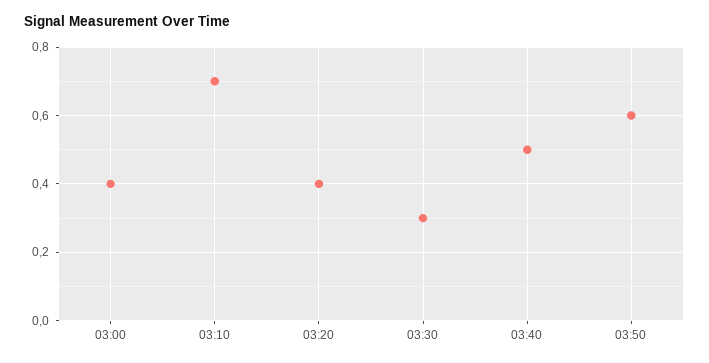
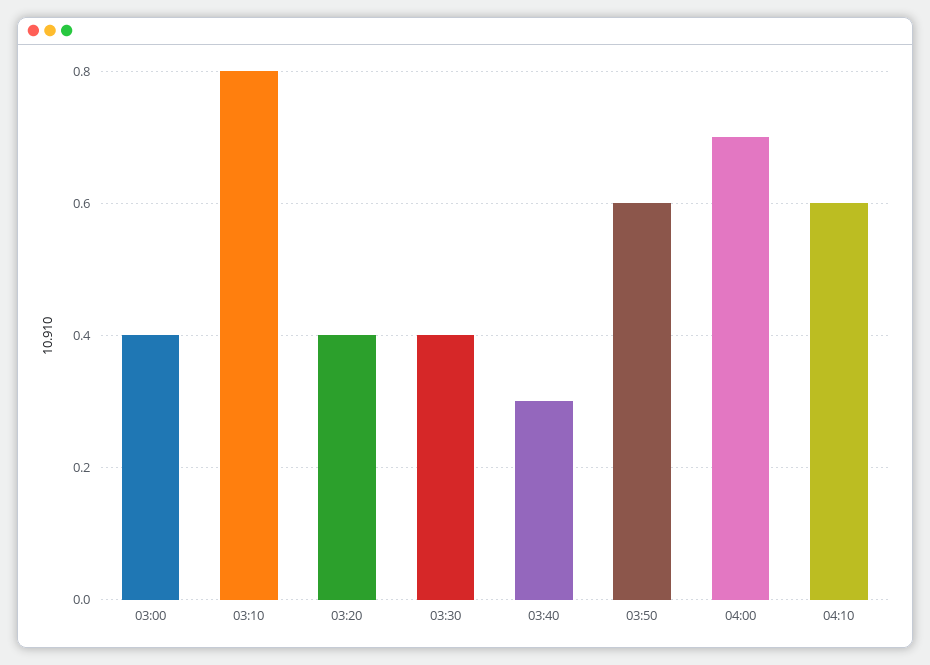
03:10: 0.7 -> 0.8
03:30: 0.3 -> 0.4
03:40: 0.5 -> 0.3
04:00: none -> 0.7
04:10: none -> 0.6

